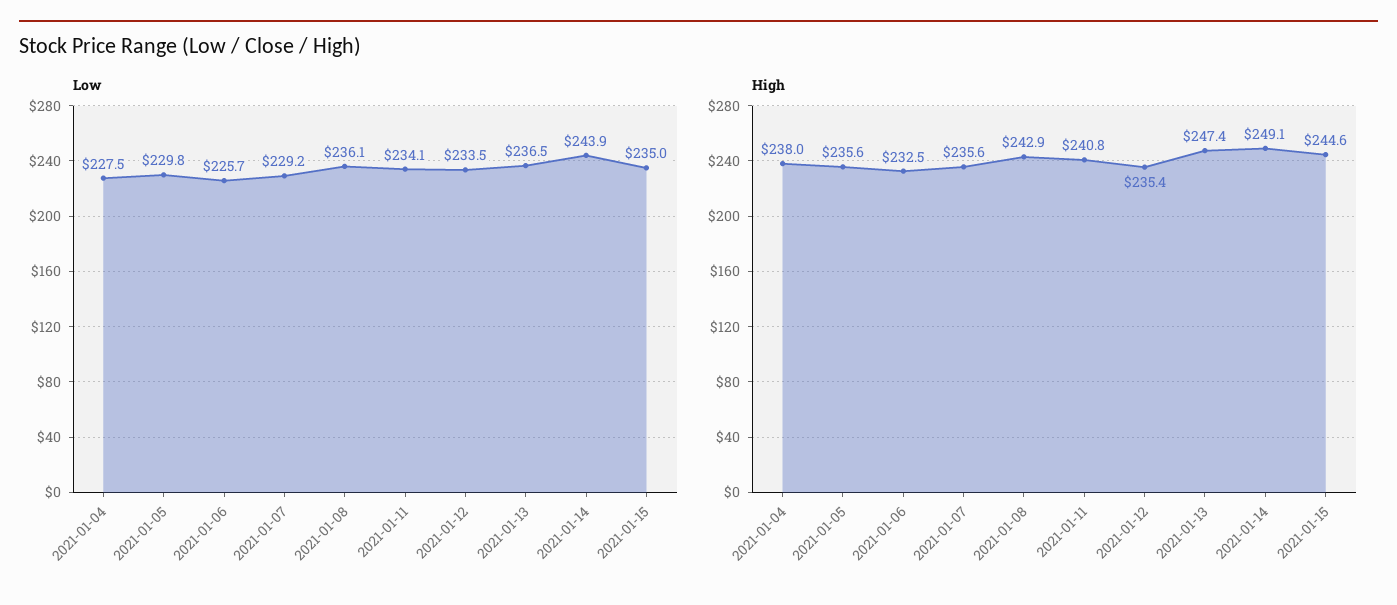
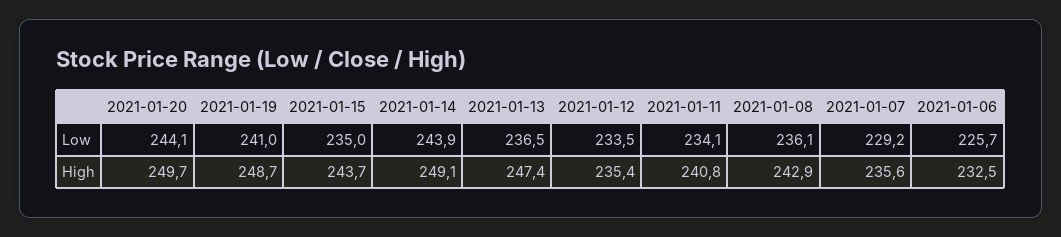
Low, 2021-01-04: 227.5 -> none
Low, 2021-01-05: 229.8 -> none
High, 2021-01-04: 238 -> none
High, 2021-01-05: 235.6 -> none
High, 2021-01-15: 244.6 -> 243.7
Low, 2021-01-20: none -> 244.1
Low, 2021-01-19: none -> 241
High, 2021-01-20: none -> 249.7
High, 2021-01-19: none -> 248.7

